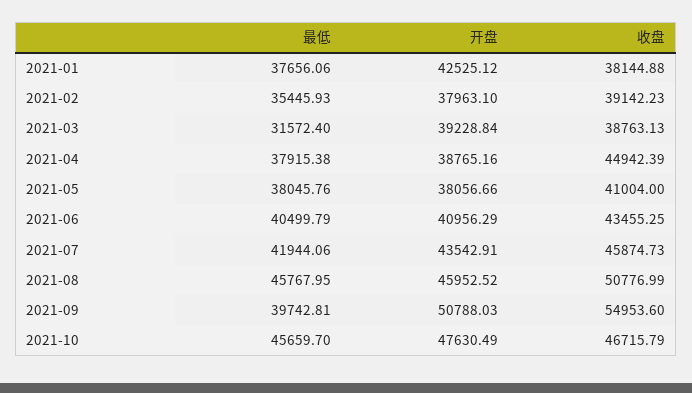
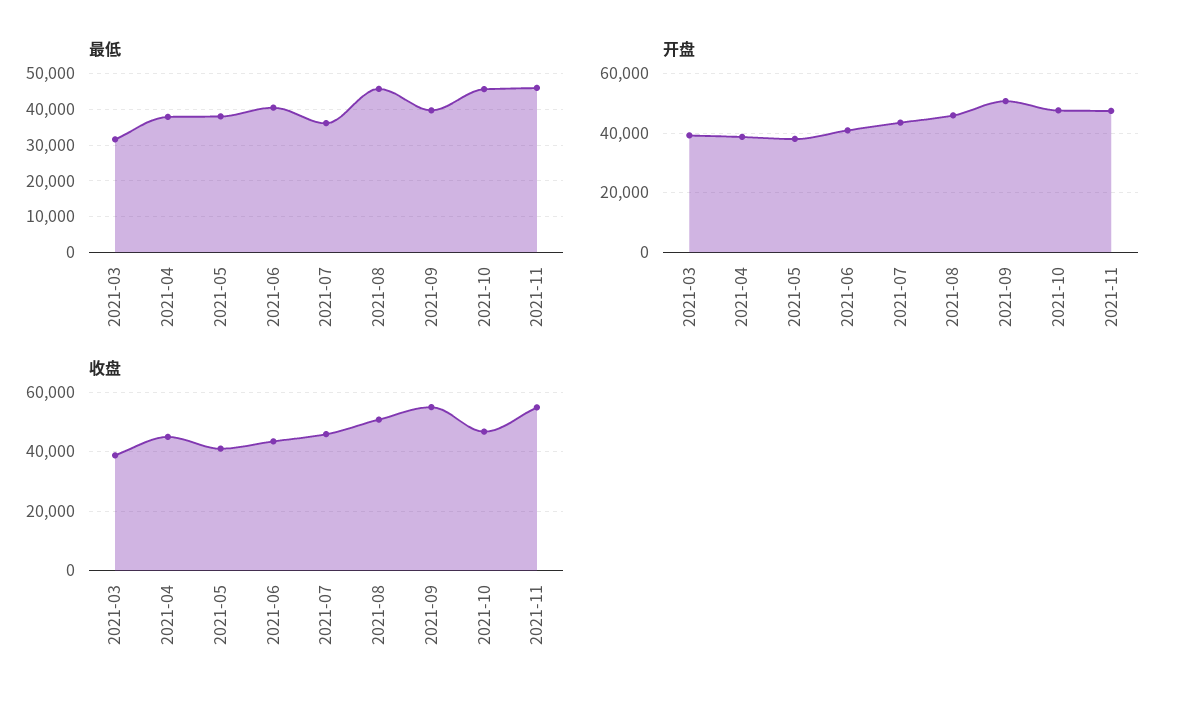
最低, 2021-01: 37656.06 -> none
开盘, 2021-01: 42525.12 -> none
收盘, 2021-01: 38144.88 -> none
最低, 2021-02: 35445.93 -> none
开盘, 2021-02: 37963.1 -> none
收盘, 2021-02: 39142.23 -> none
最低, 2021-07: 41944.06 -> 36000
最低, 2021-11: none -> 46000
开盘, 2021-11: none -> 47500
收盘, 2021-11: none -> 55000

